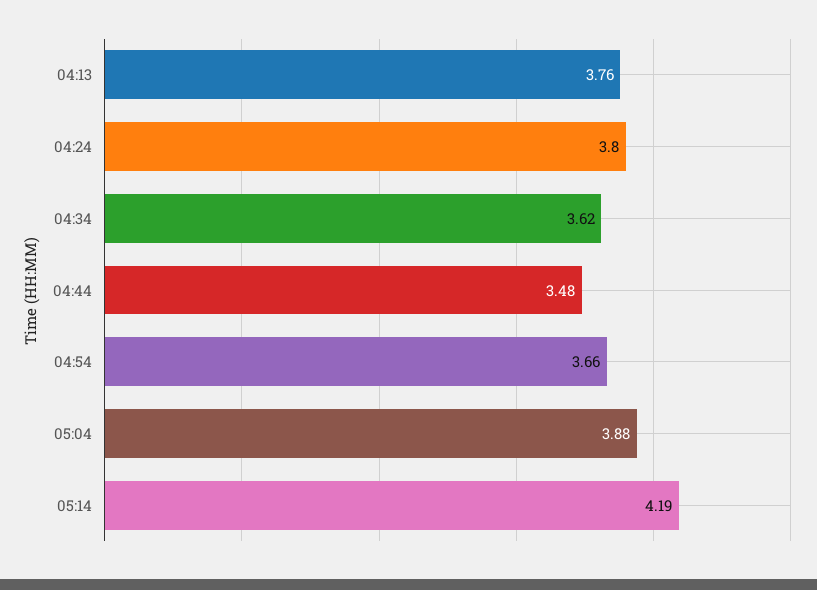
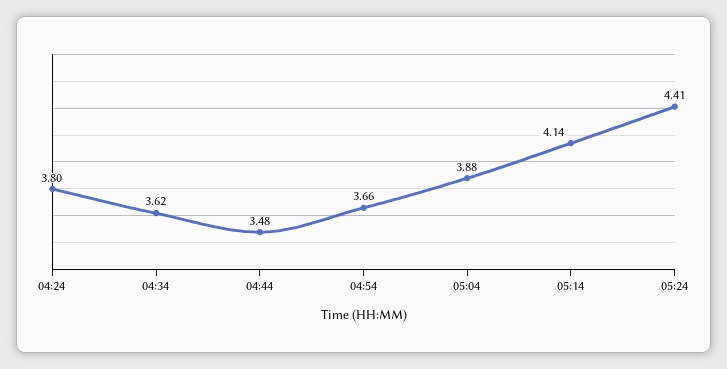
04:13: 3.76 -> none
05:14: 4.19 -> 4.14
05:24: none -> 4.41

